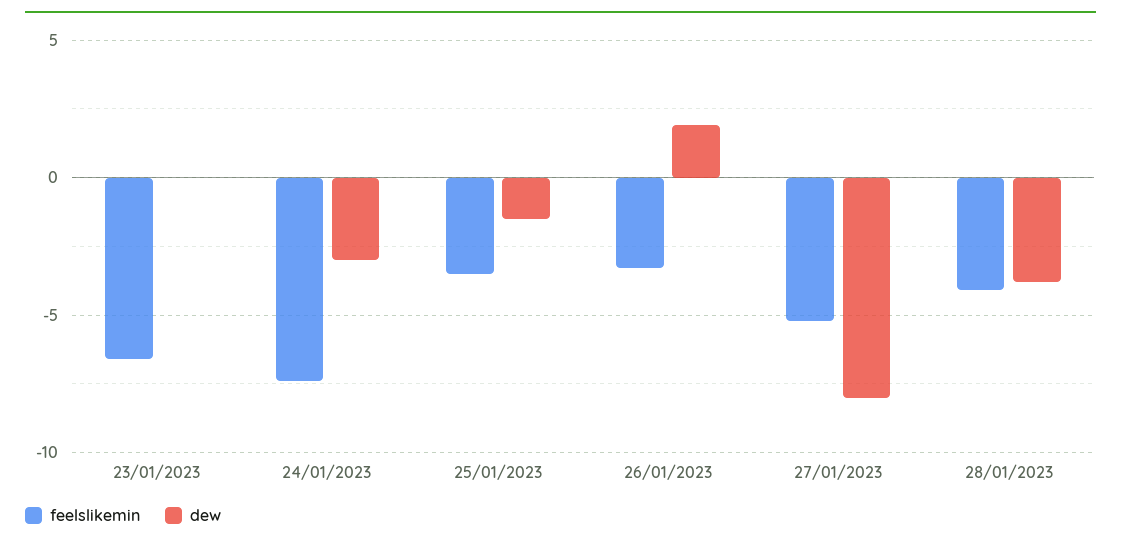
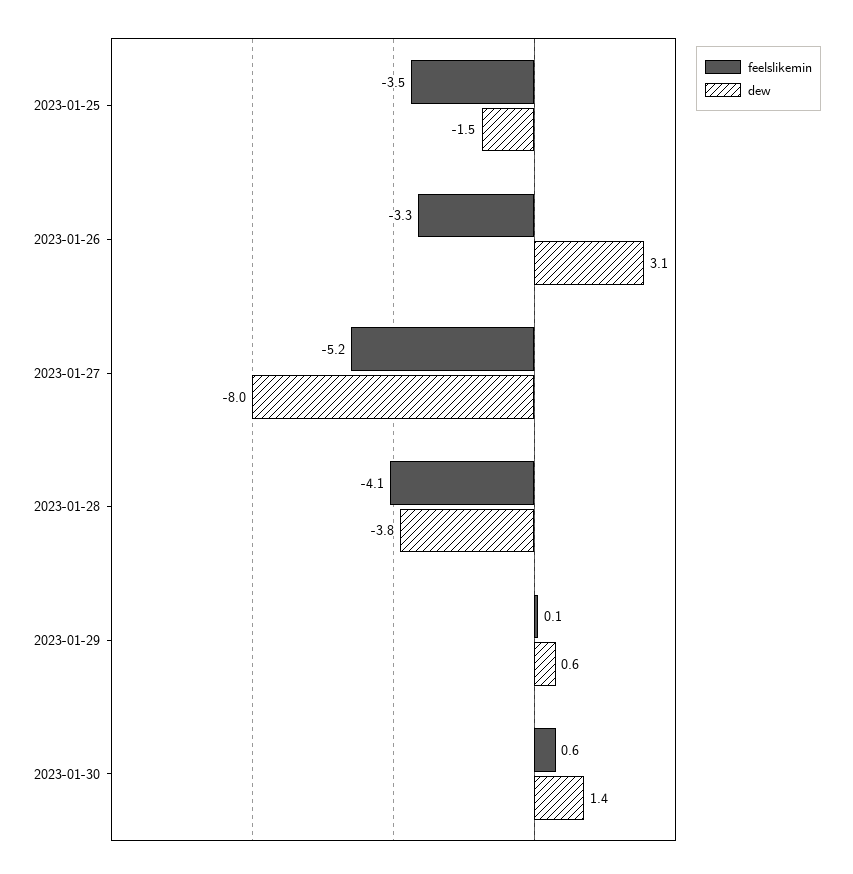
feelslikemin, 23/01/2023: -6.5 -> none
dew, 23/01/2023: 0 -> none
feelslikemin, 24/01/2023: -7.5 -> none
dew, 24/01/2023: -3 -> none
dew, 26/01/2023: 2 -> 3.1
feelslikemin, 2023-01-29: none -> 0.1
dew, 2023-01-29: none -> 0.6
feelslikemin, 2023-01-30: none -> 0.6
dew, 2023-01-30: none -> 1.4

